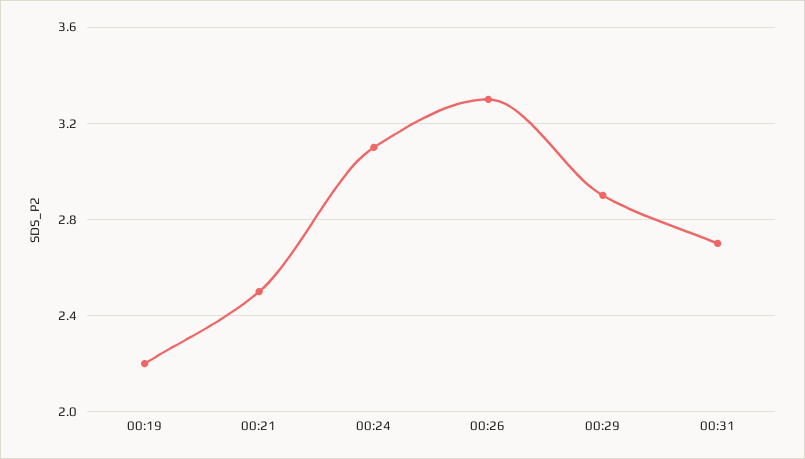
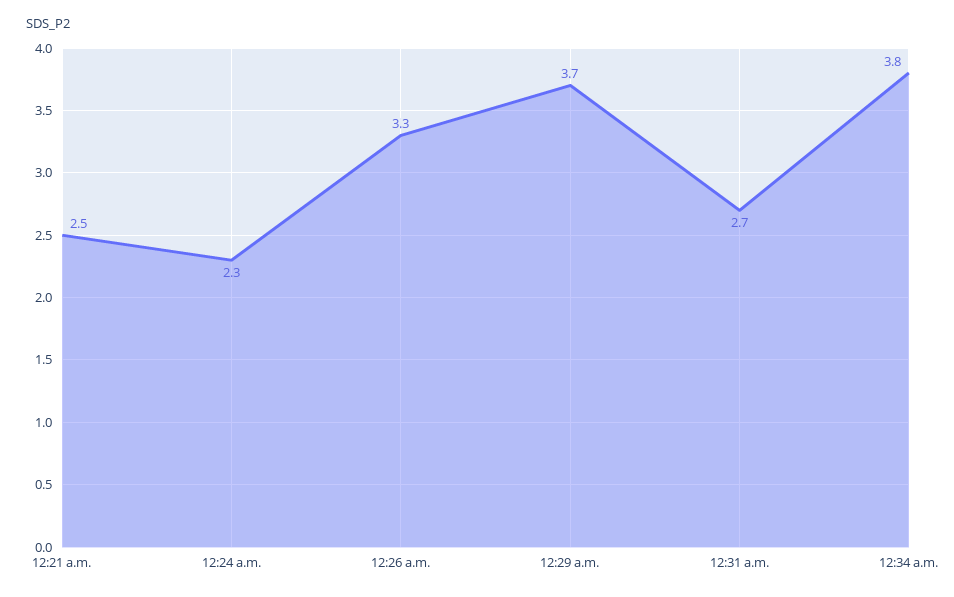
00:19: 2.2 -> none
00:24: 3.1 -> 2.3
00:29: 2.9 -> 3.7
12:34 a.m.: none -> 3.8

